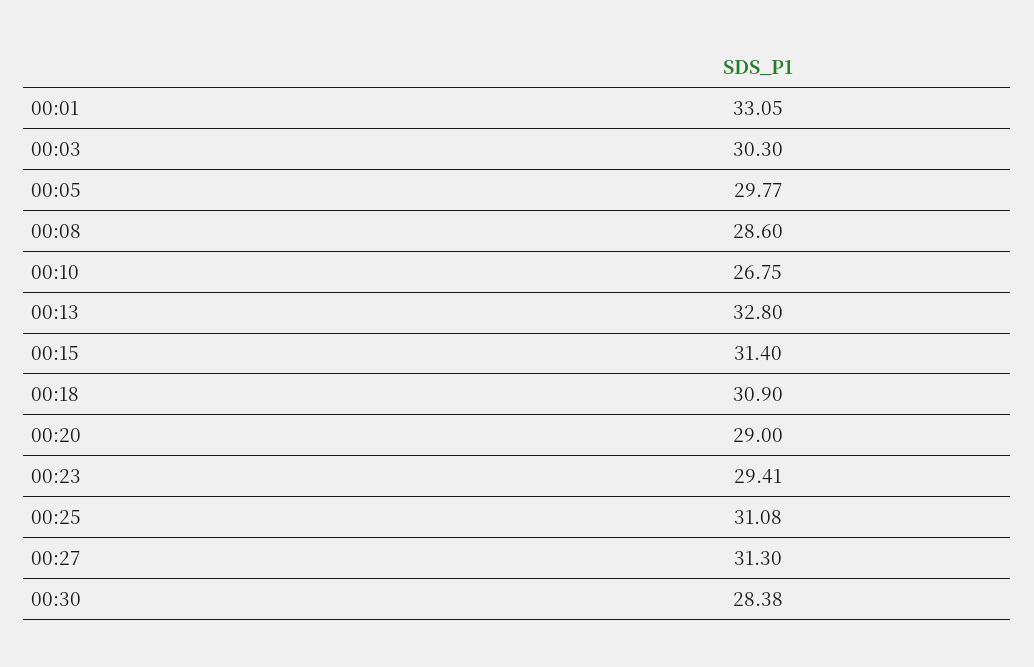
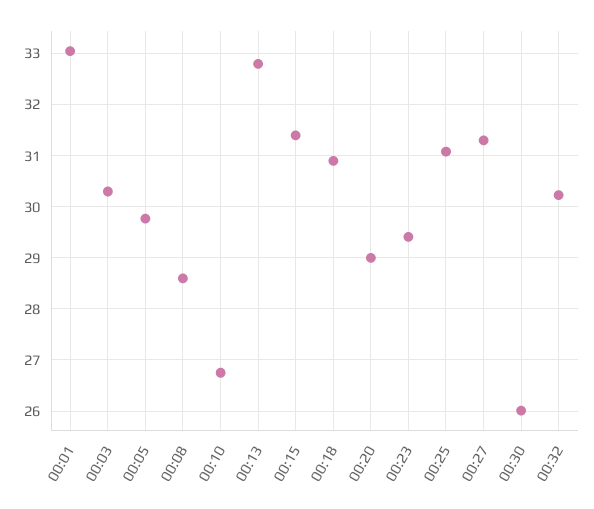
00:30: 28.38 -> 26
00:32: none -> 30.2

